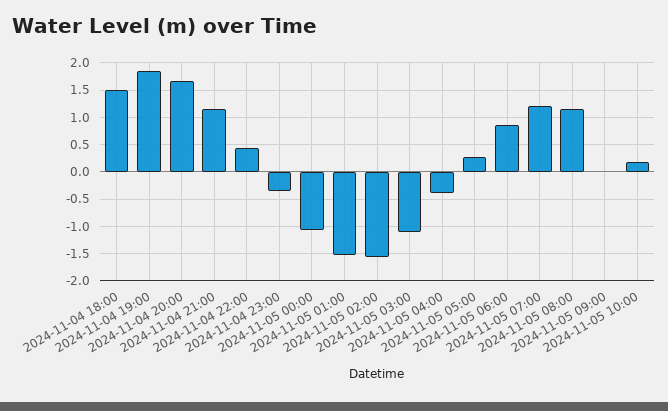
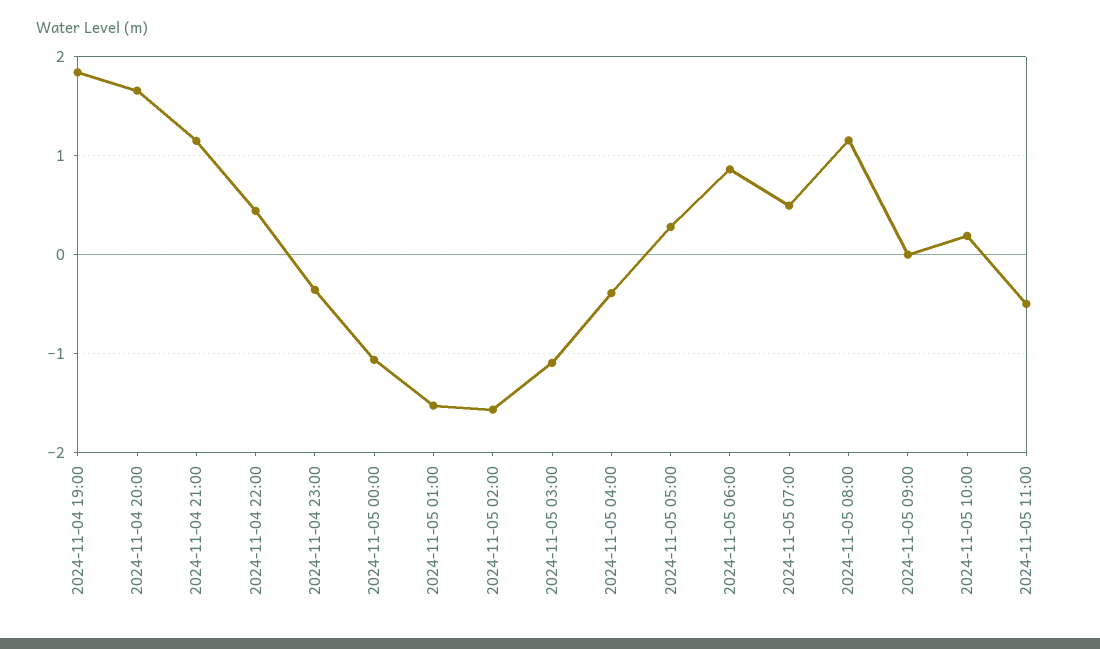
2024-11-04 18:00: 1.5 -> none
2024-11-05 07:00: 1.25 -> 0.5
2024-11-05 11:00: none -> -0.5

